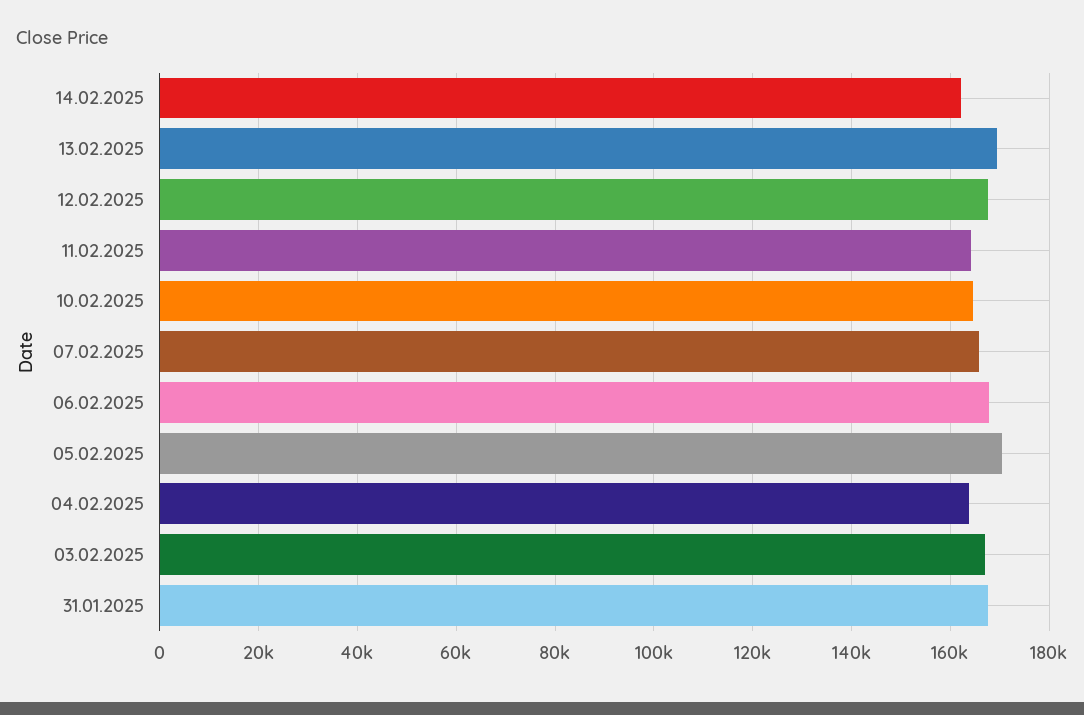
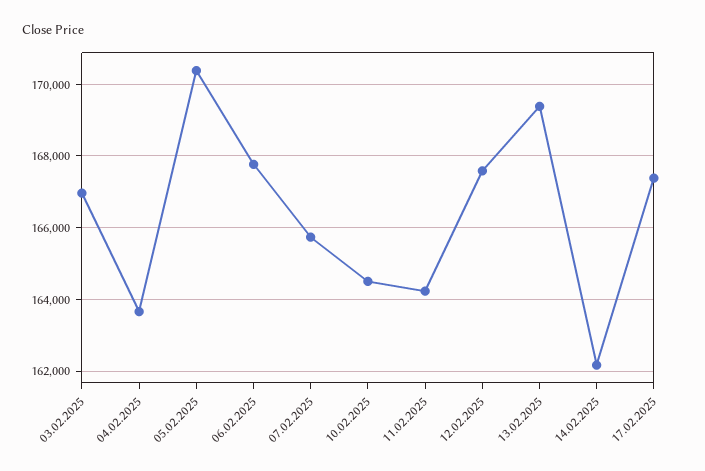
31.01.2025: 168000 -> none
17.02.2025: none -> 167400

